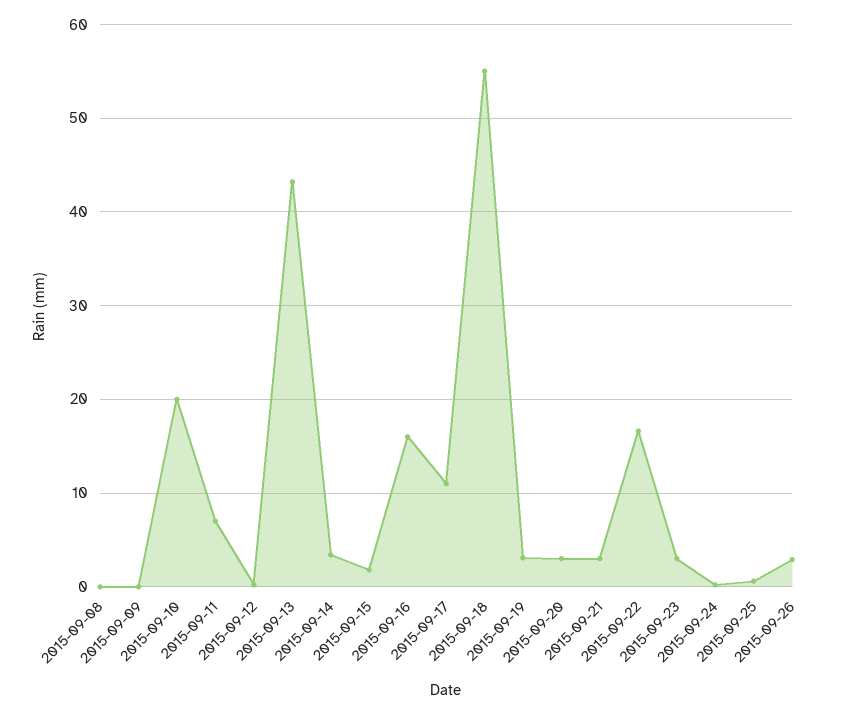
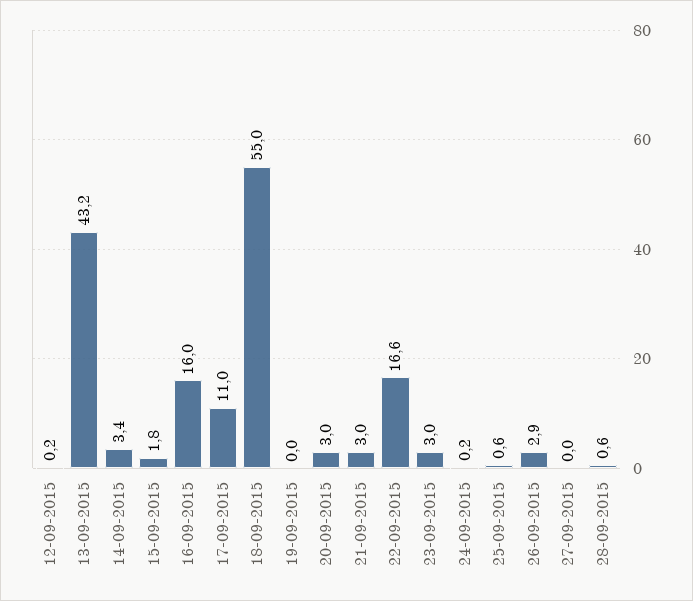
2015-09-08: 0 -> none
2015-09-09: 0 -> none
2015-09-10: 20 -> none
2015-09-11: 7 -> none
2015-09-19: 3 -> 0
27-09-2015: none -> 0
28-09-2015: none -> 0.6

